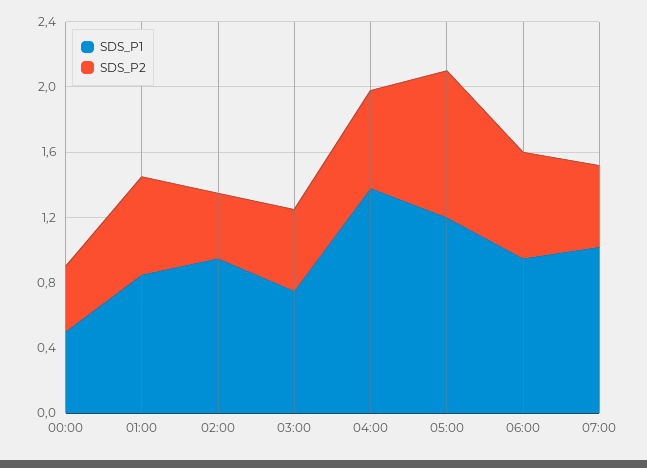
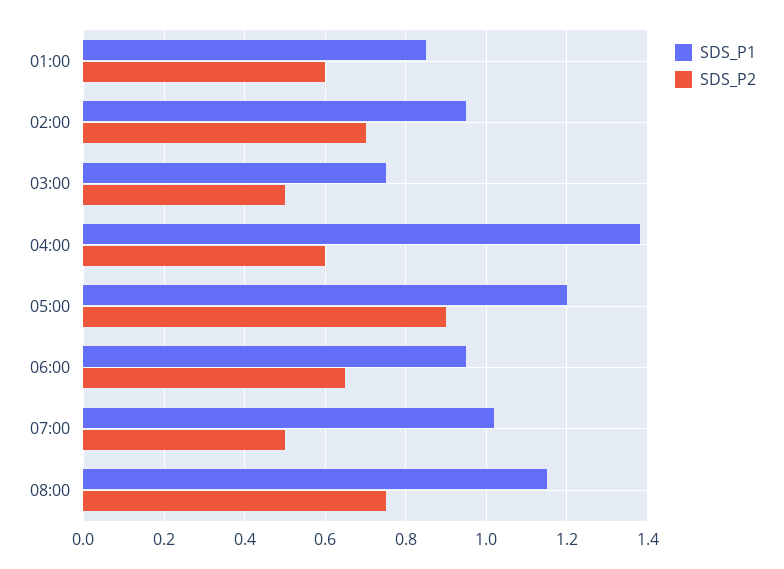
SDS_P1, 00:00: 0.5 -> none
SDS_P2, 00:00: 0.4 -> none
SDS_P2, 02:00: 0.4 -> 0.7
SDS_P1, 08:00: none -> 1.15
SDS_P2, 08:00: none -> 0.75

